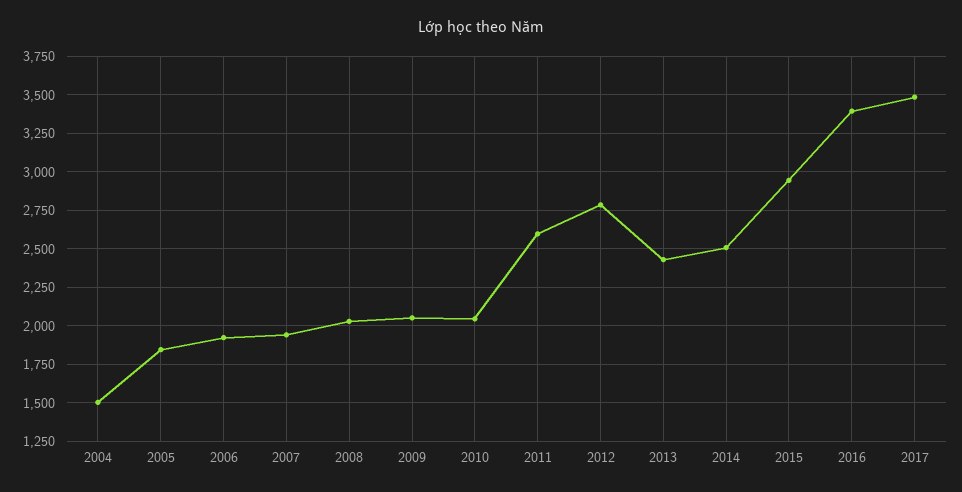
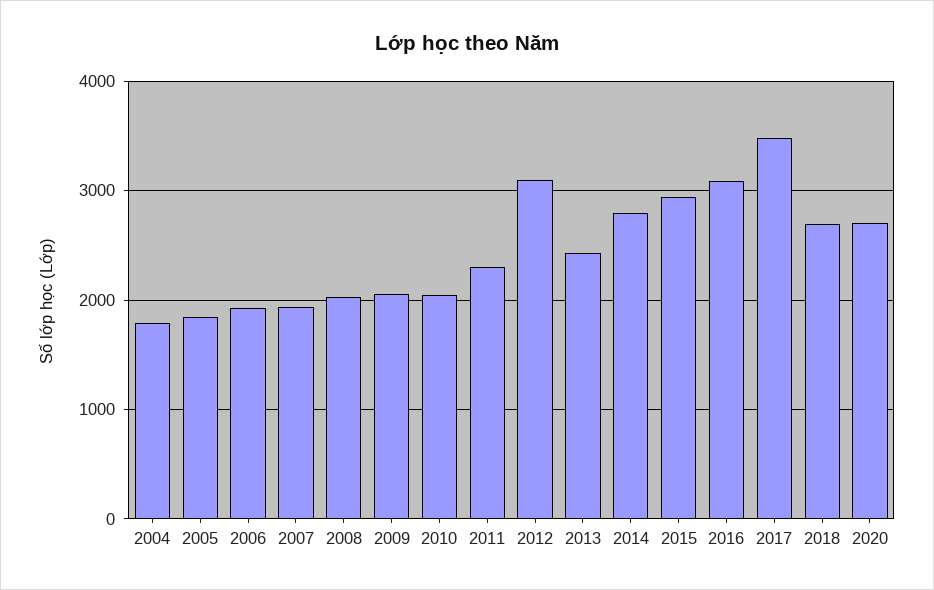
2004: 1500 -> 1800
2011: 2600 -> 2300
2012: 2800 -> 3100
2014: 2500 -> 2800
2016: 3400 -> 3100
2018: none -> 2700
2020: none -> 2700

